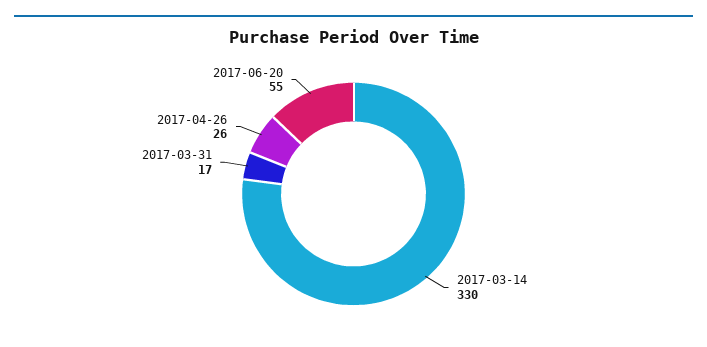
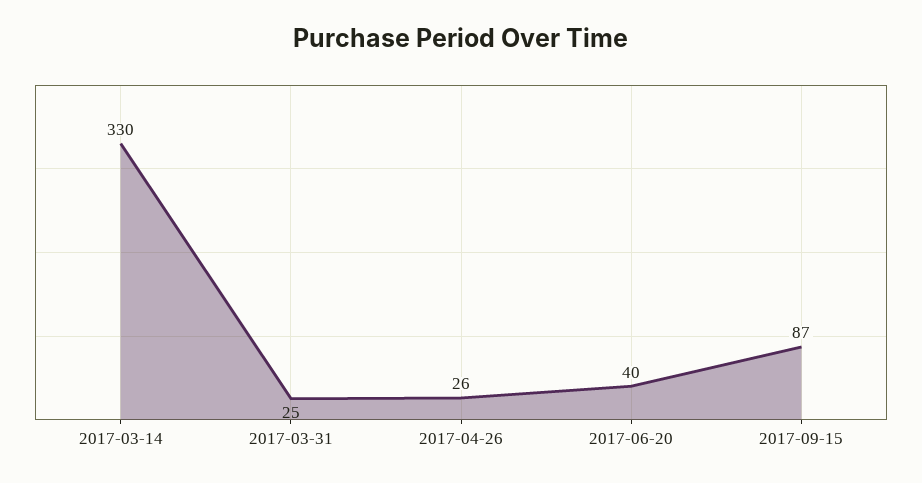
2017-03-31: 17 -> 25
2017-06-20: 55 -> 40
2017-09-15: none -> 87

